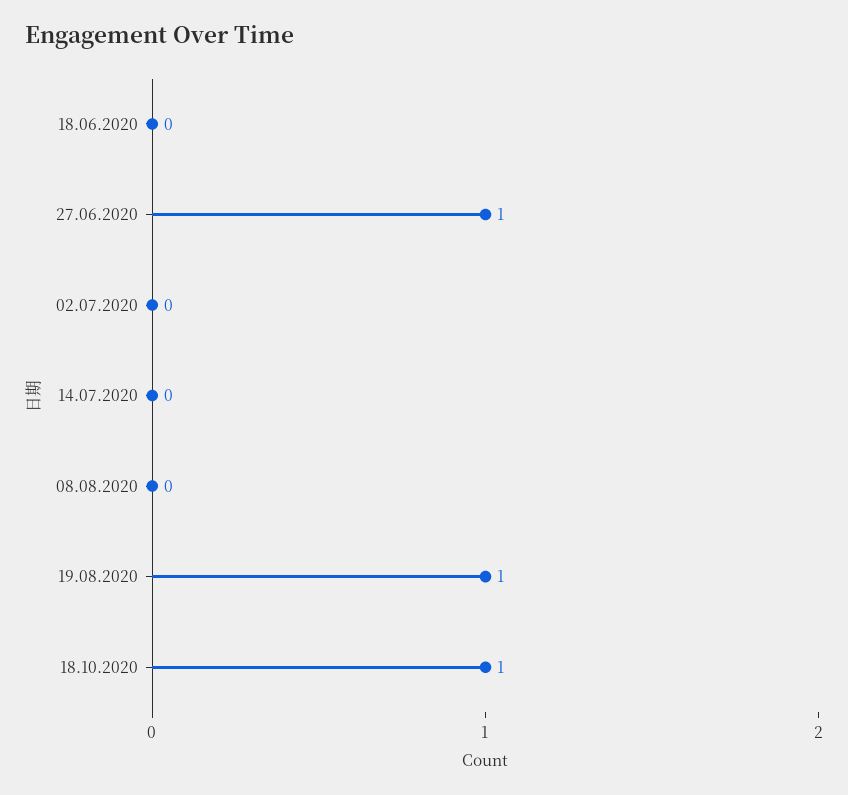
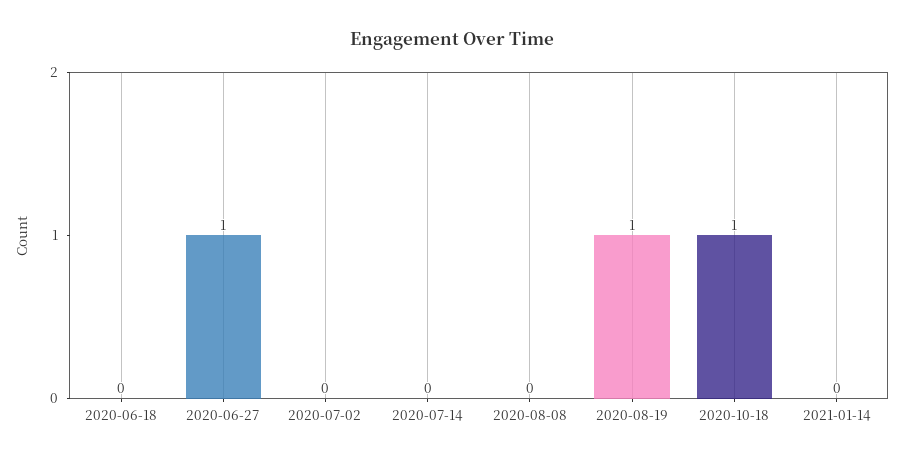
2021-01-14: none -> 0

